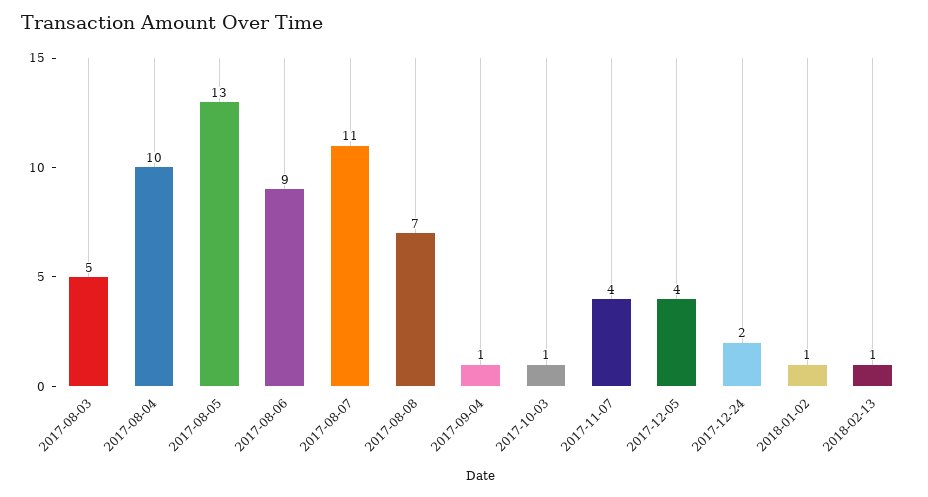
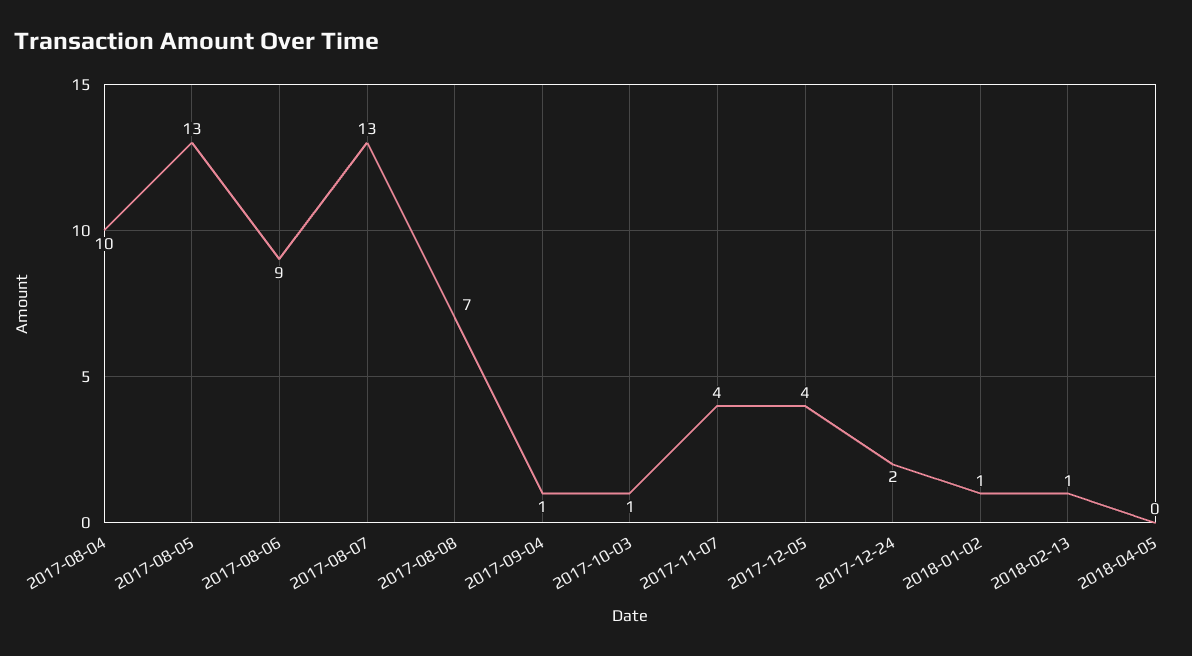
2017-08-03: 5 -> none
2017-08-07: 11 -> 13
2018-04-05: none -> 0

